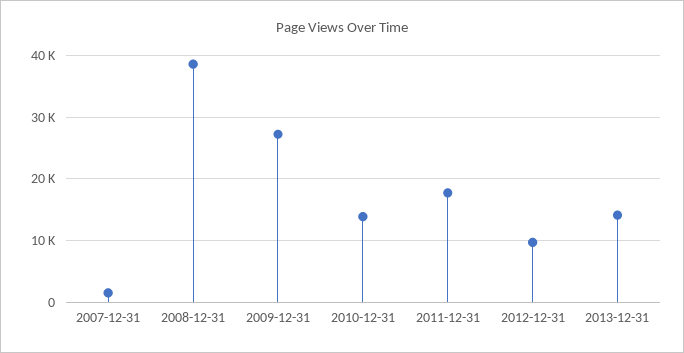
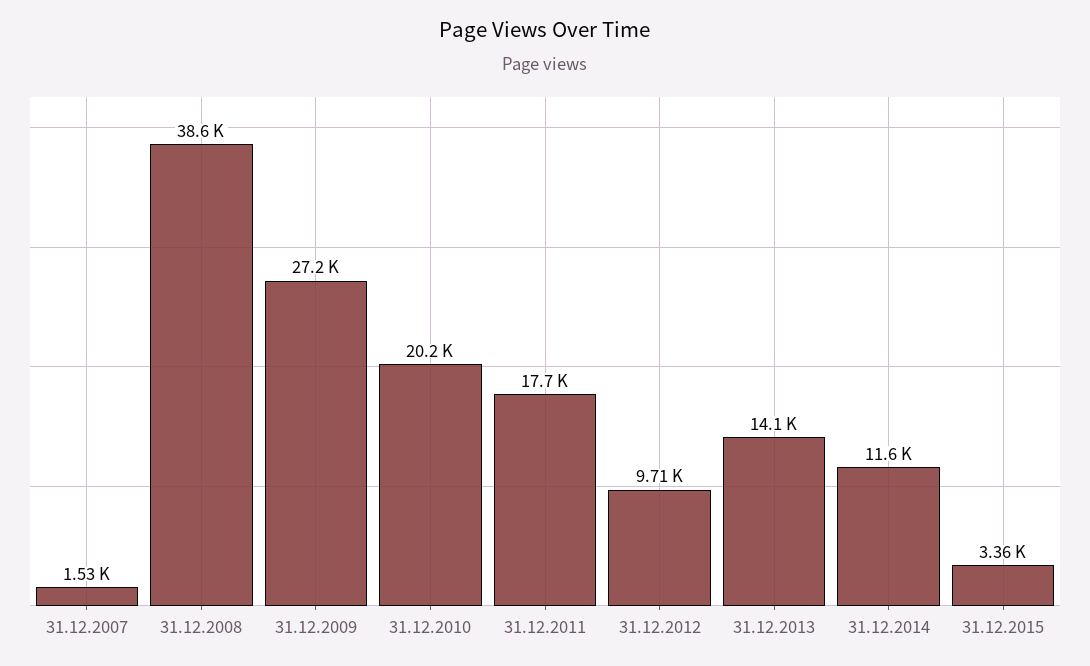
2010-12-31: 14000 -> 20200
31.12.2014: none -> 11600
31.12.2015: none -> 3360

